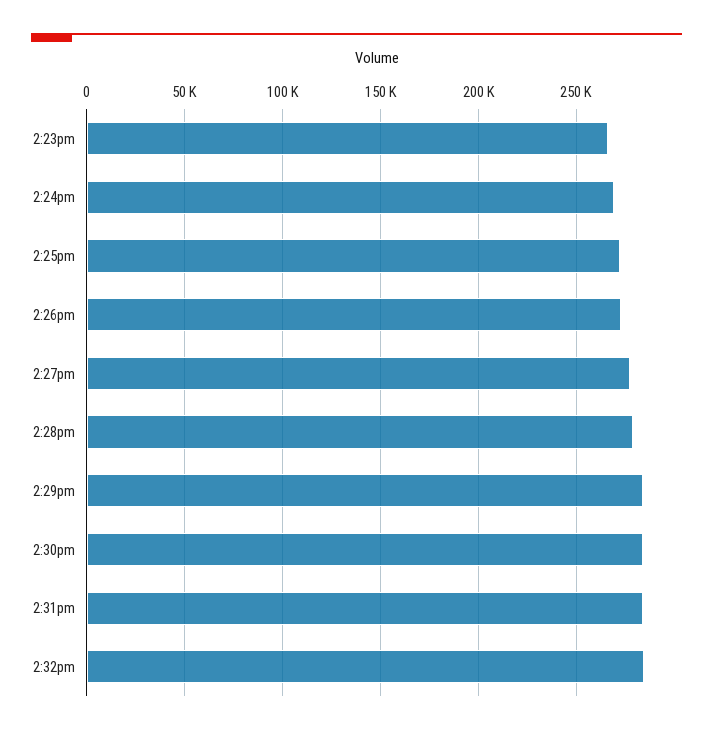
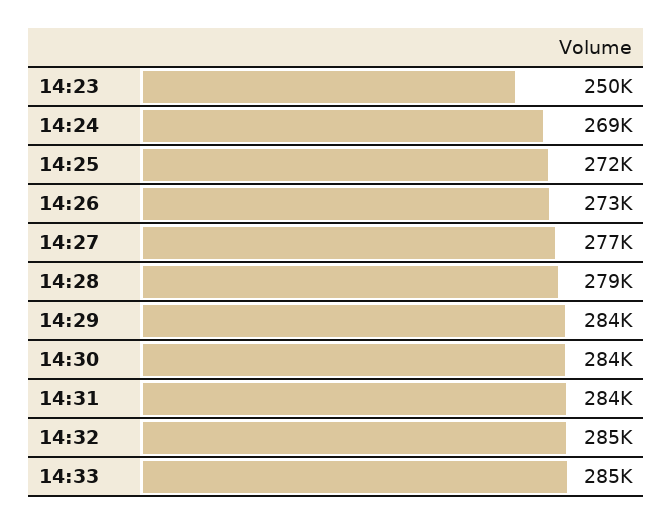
2:23pm: 265000 -> 250000
14:33: none -> 285000

